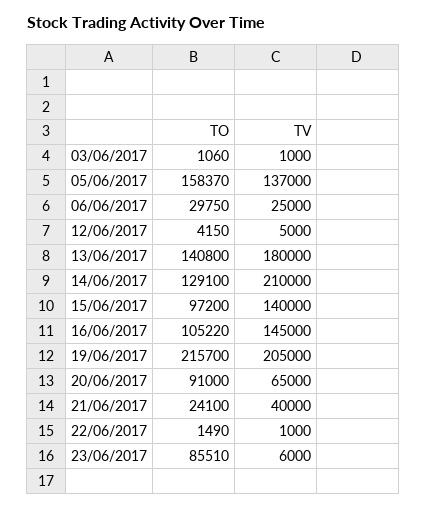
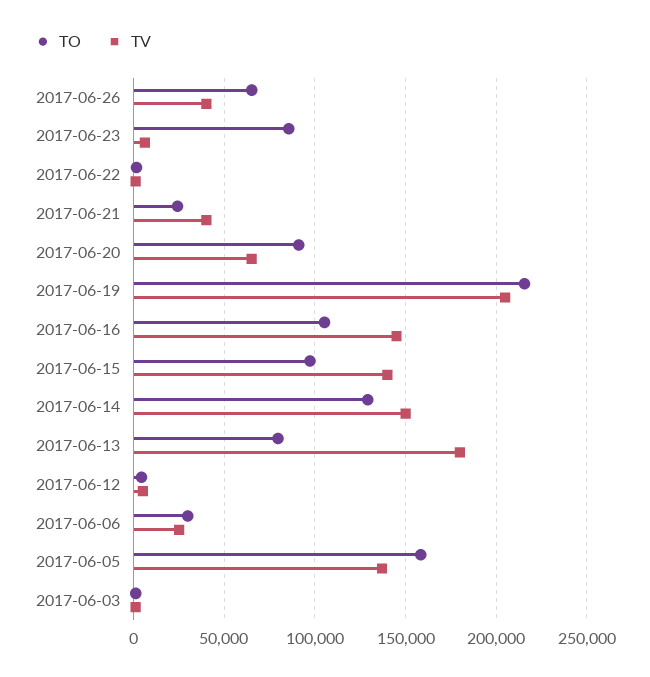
TO, 13/06/2017: 140800 -> 80000
TV, 14/06/2017: 210000 -> 150000
TO, 2017-06-26: none -> 65000
TV, 2017-06-26: none -> 40000

